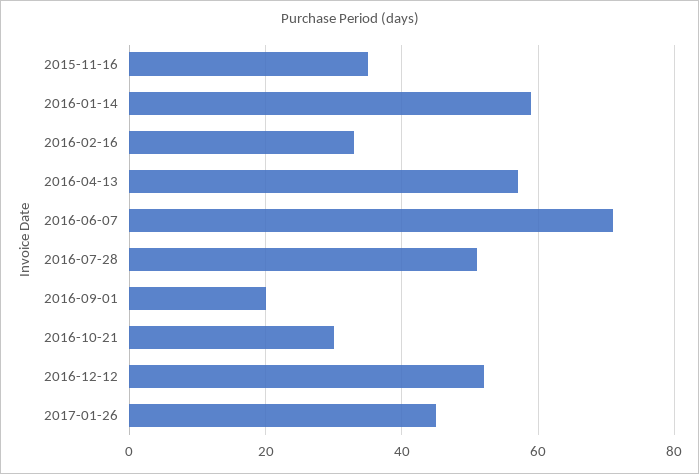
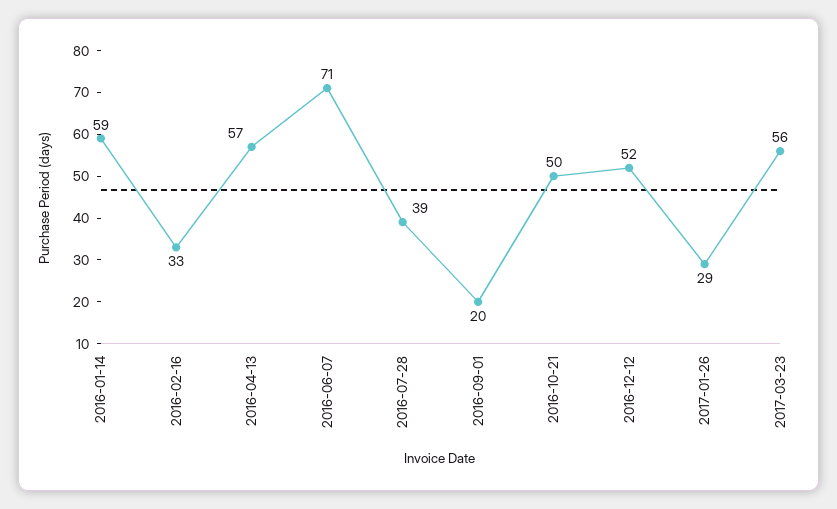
2015-11-16: 35 -> none
2016-07-28: 50 -> 39
2016-10-21: 30 -> 50
2017-01-26: 45 -> 29
2017-03-23: none -> 56

